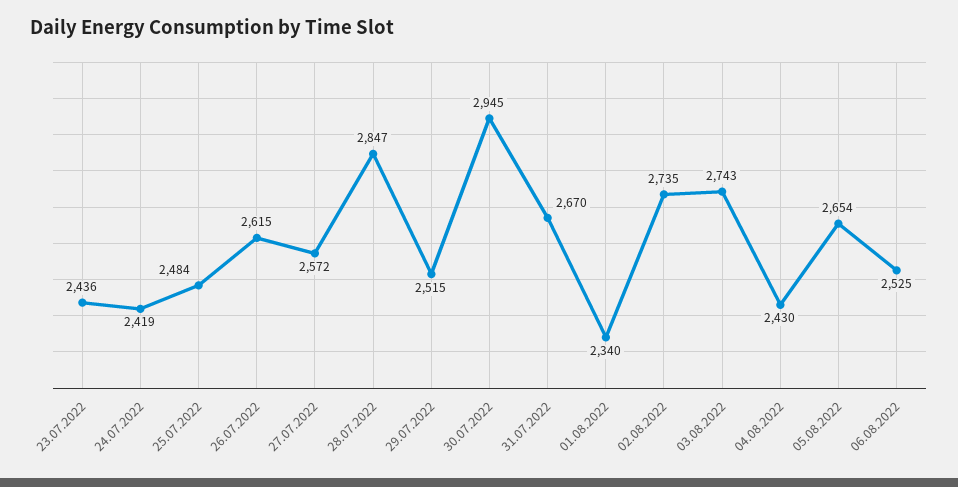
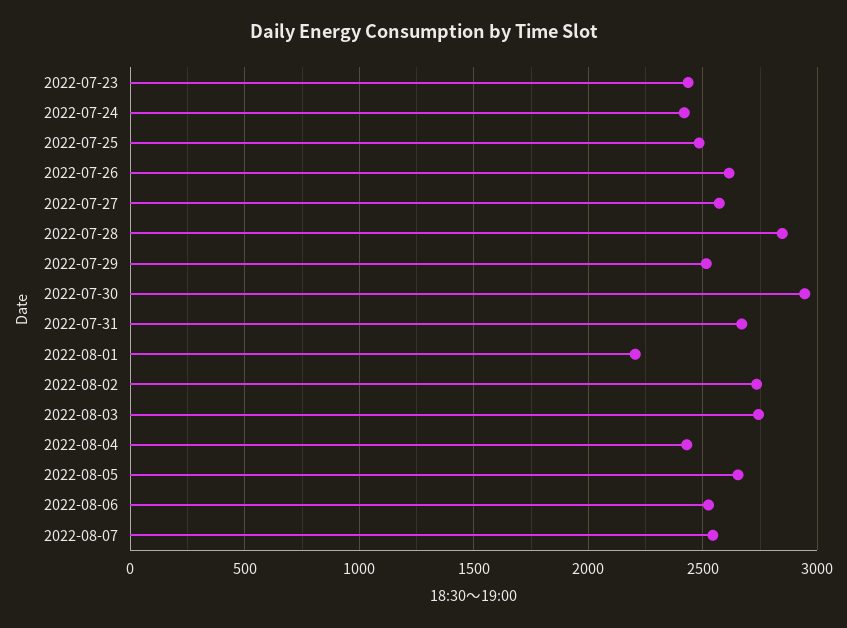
01.08.2022: 2340 -> 2200
2022-08-07: none -> 2550

